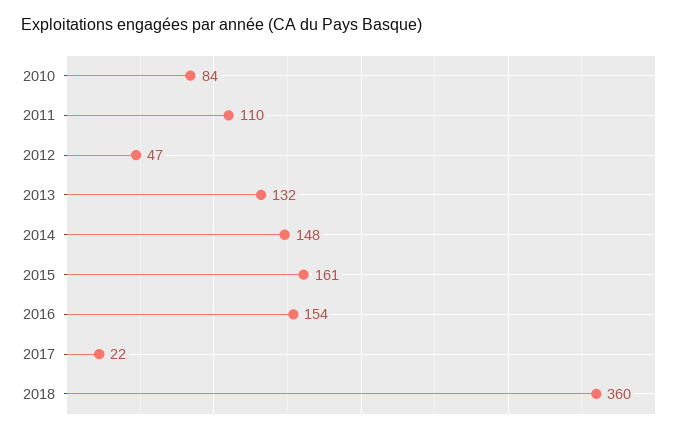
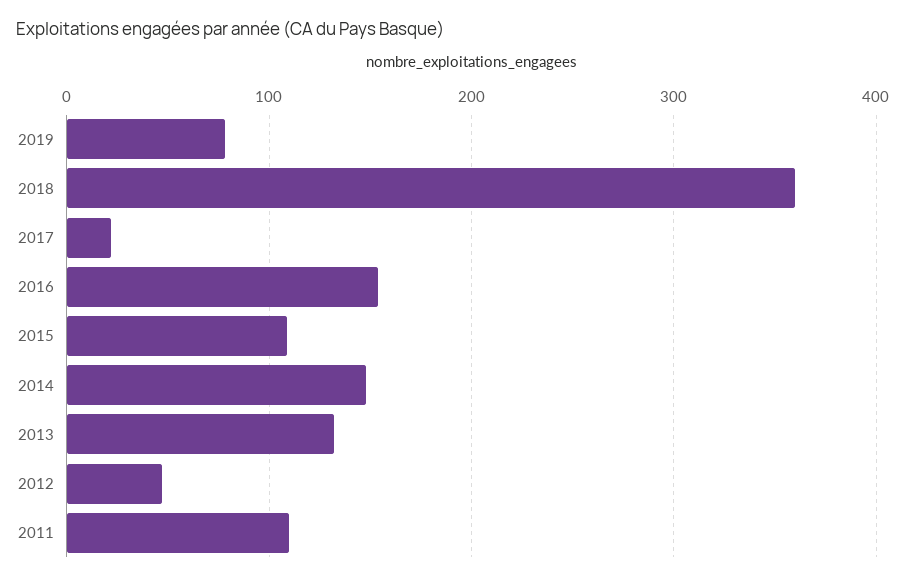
2010: 84 -> none
2015: 161 -> 110
2019: none -> 80

